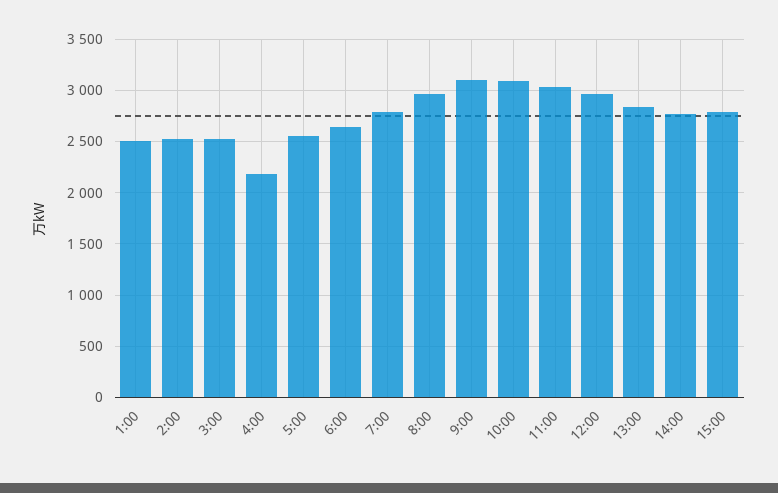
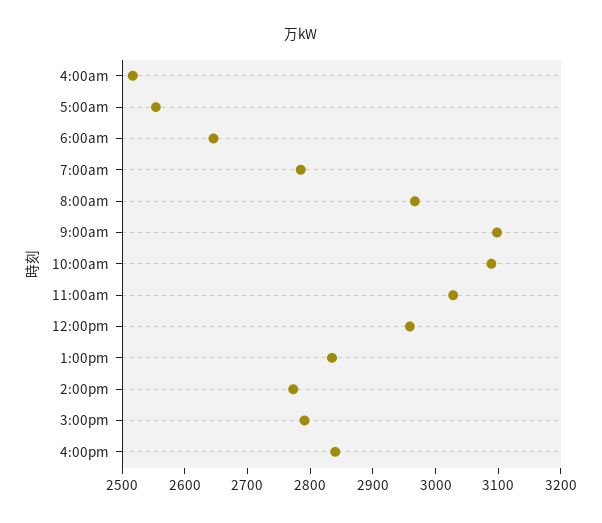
1:00: 2500 -> none
2:00: 2500 -> none
3:00: 2500 -> none
4:00: 2200 -> 2520
4:00pm: none -> 2840

